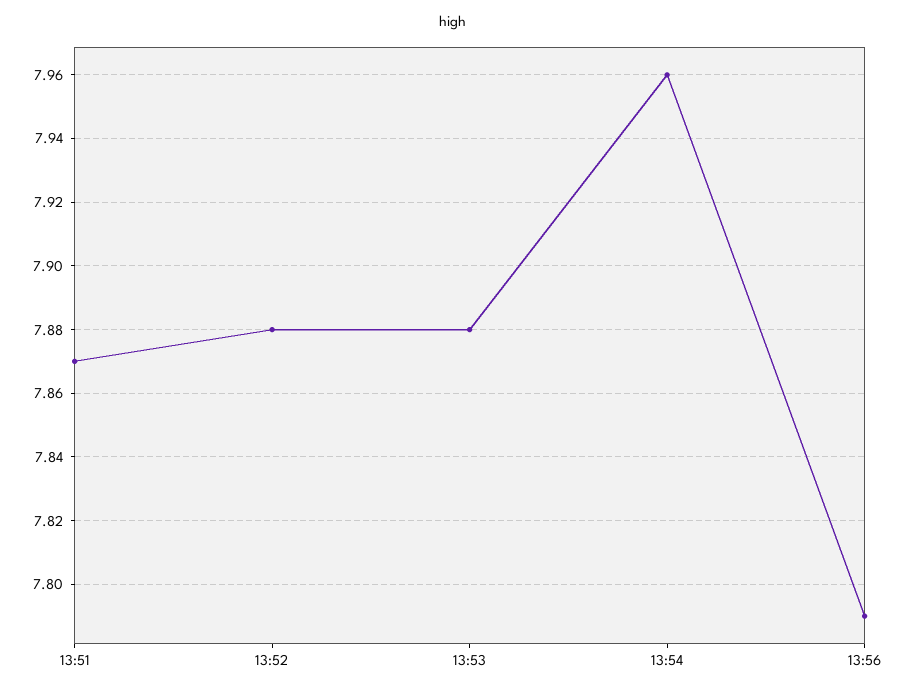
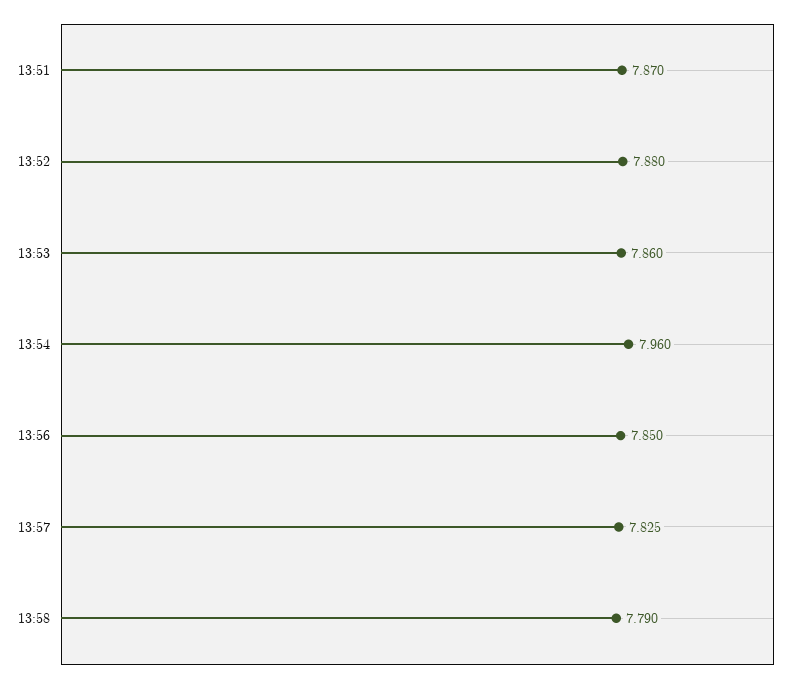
13:53: 7.88 -> 7.86
13:56: 7.79 -> 7.85
13:57: none -> 7.825
13:58: none -> 7.79

